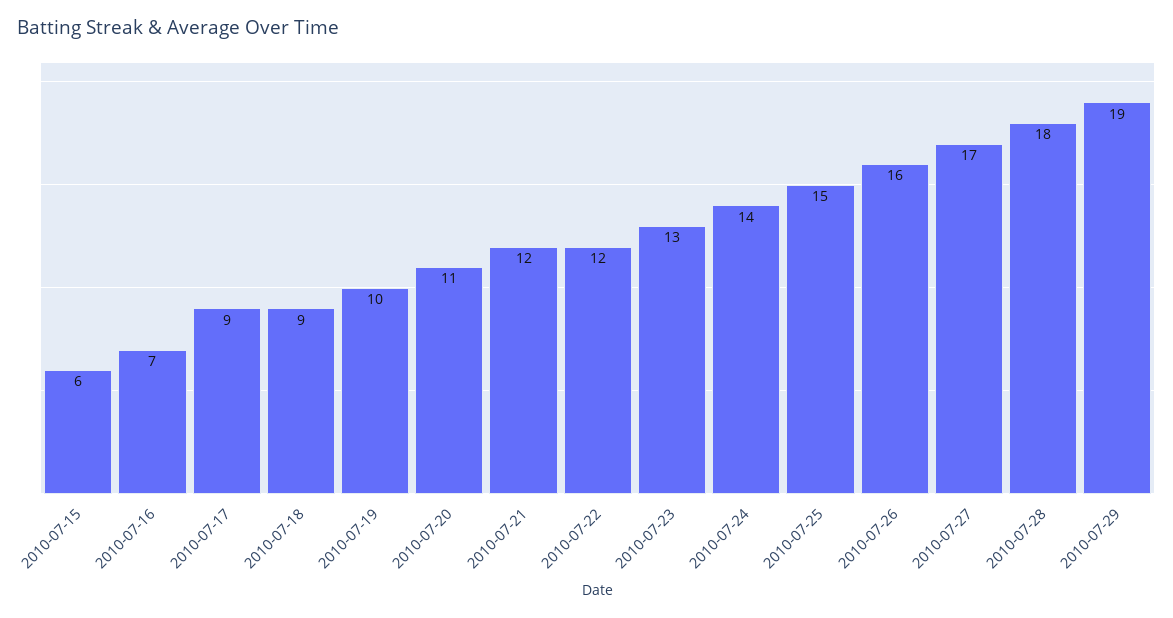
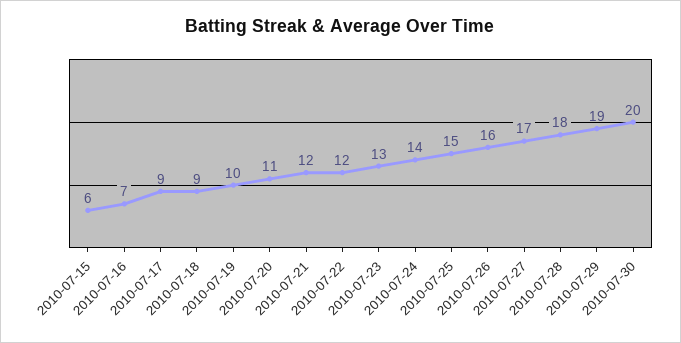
2010-07-30: none -> 20

